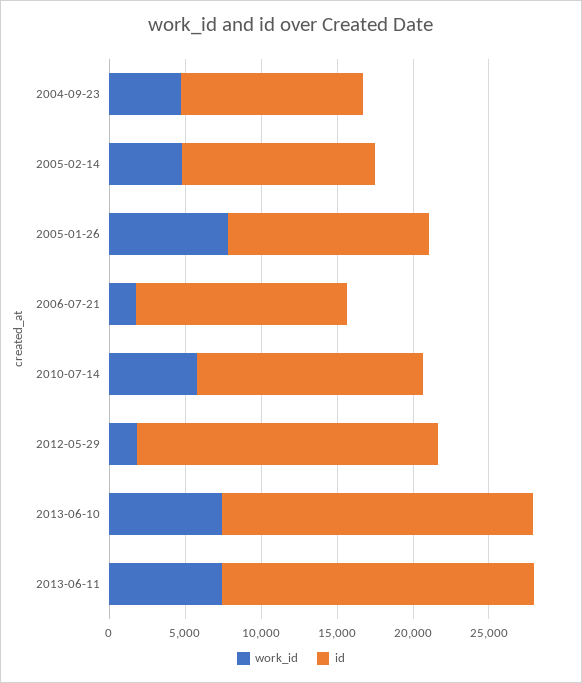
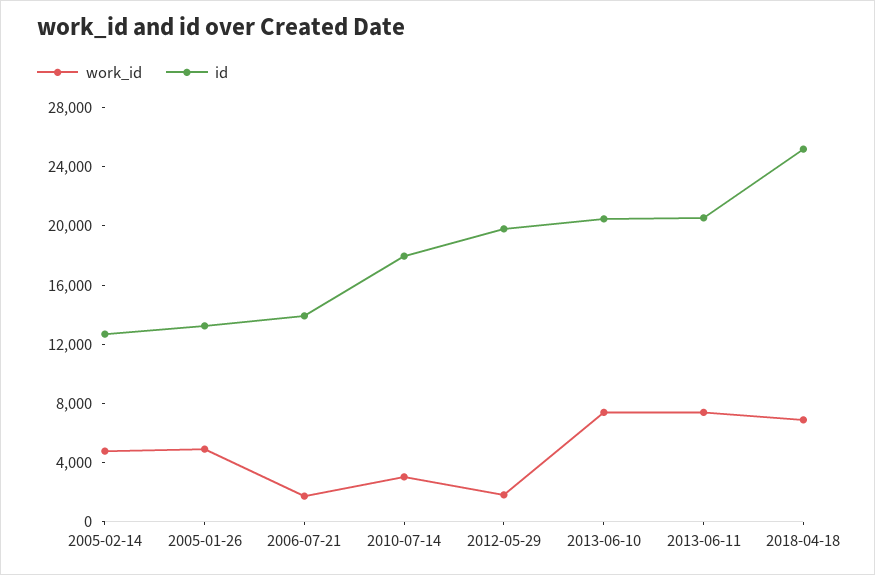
work_id, 2004-09-23: 5000 -> none
id, 2004-09-23: 12000 -> none
work_id, 2005-01-26: 8000 -> 5000
work_id, 2010-07-14: 6000 -> 3000
id, 2010-07-14: 15000 -> 18000
work_id, 2018-04-18: none -> 7000
id, 2018-04-18: none -> 25000

